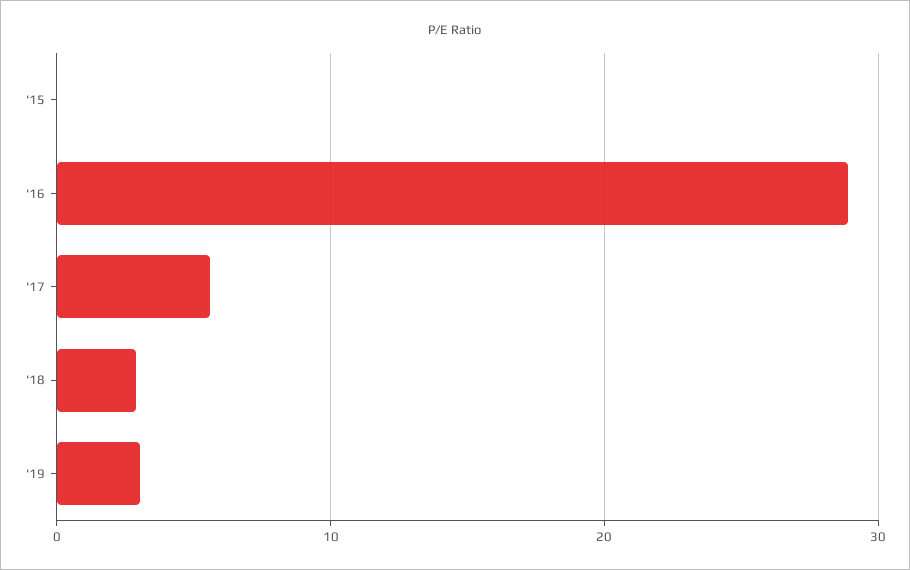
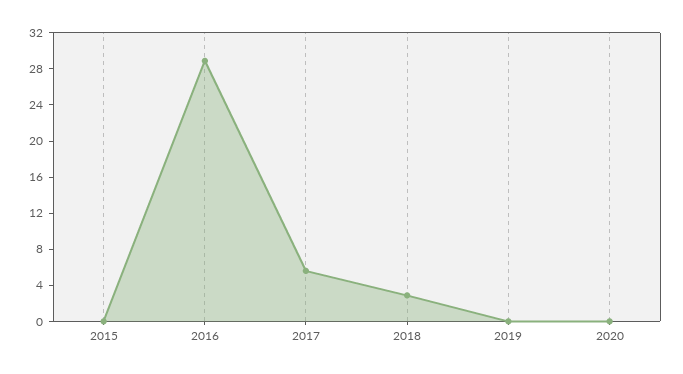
'19: 3 -> 0
2020: none -> 0

